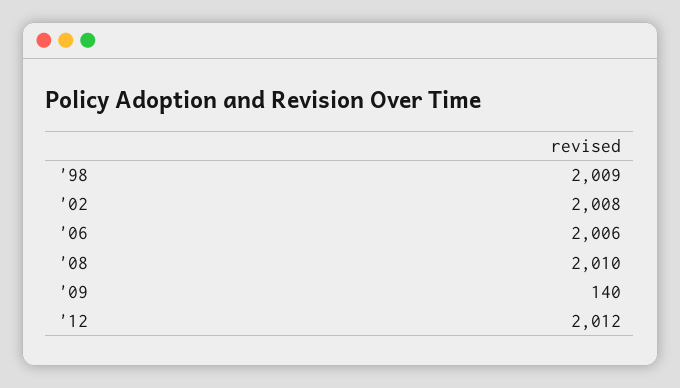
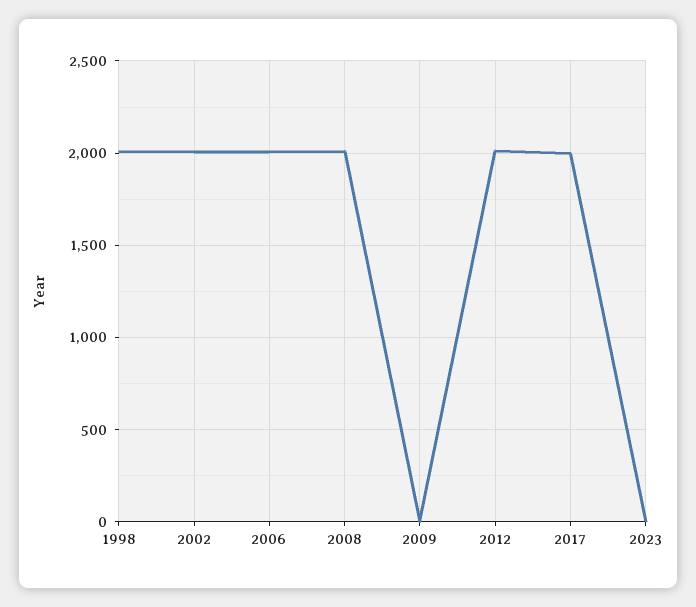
'09: 140 -> 0
2017: none -> 2000
2023: none -> 0

